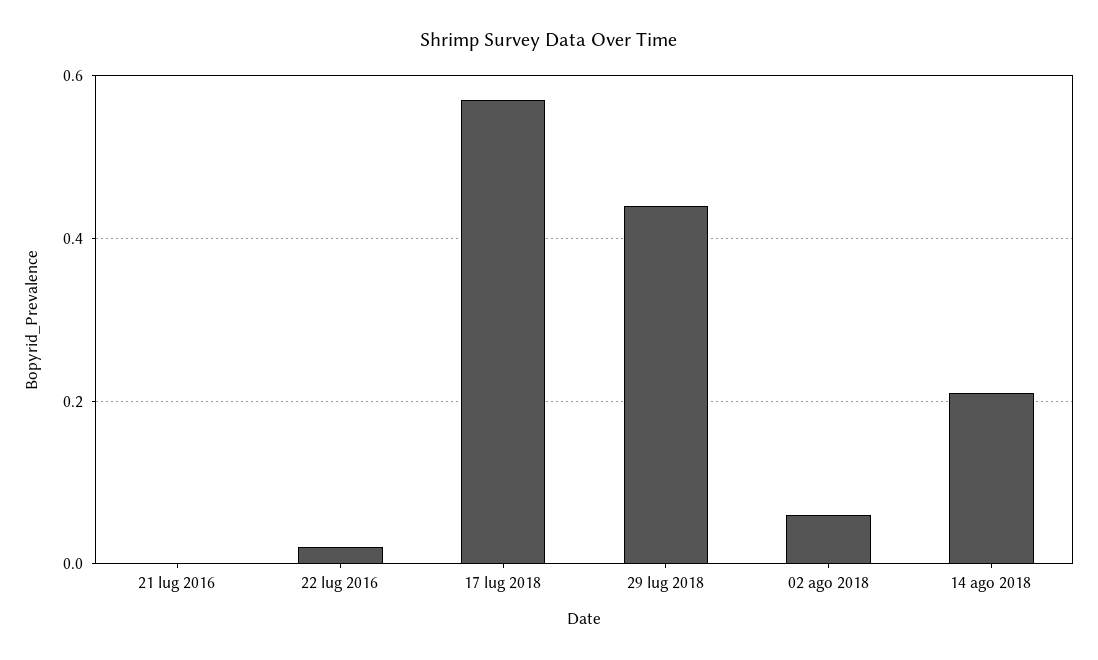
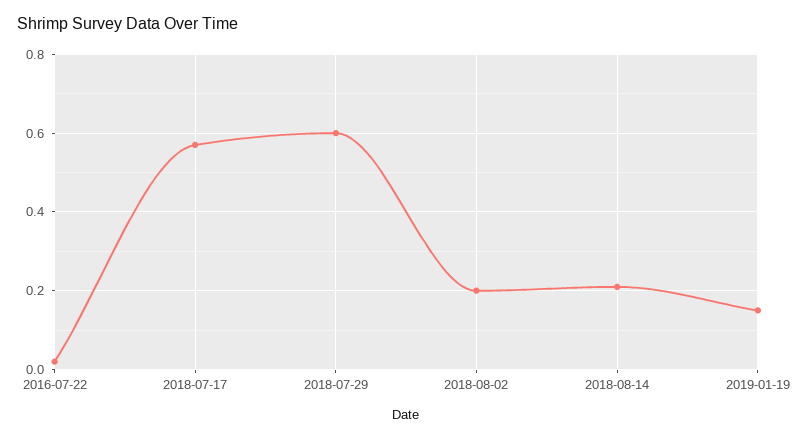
21 lug 2016: 0 -> none
29 lug 2018: 0.45 -> 0.6
02 ago 2018: 0.05 -> 0.2
2019-01-19: none -> 0.15

